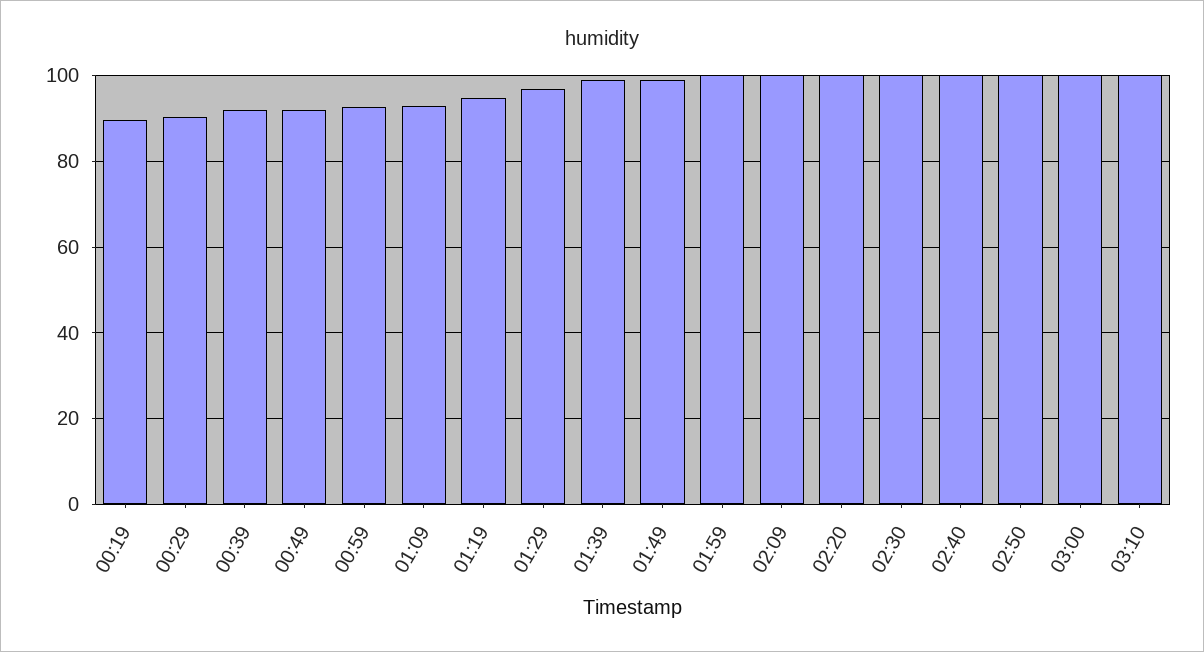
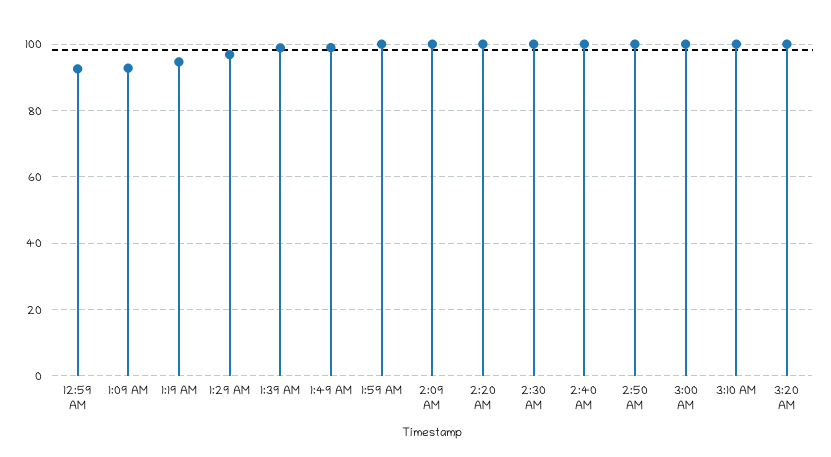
00:19: 90 -> none
00:29: 90 -> none
00:39: 92 -> none
00:49: 92 -> none
3:20 AM: none -> 100

